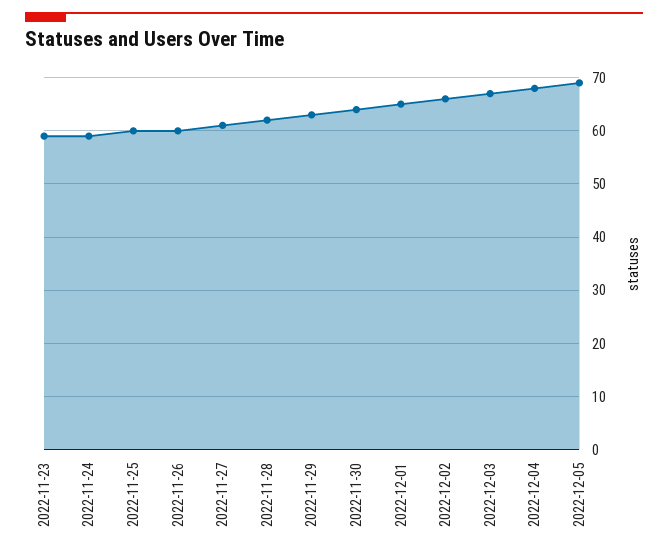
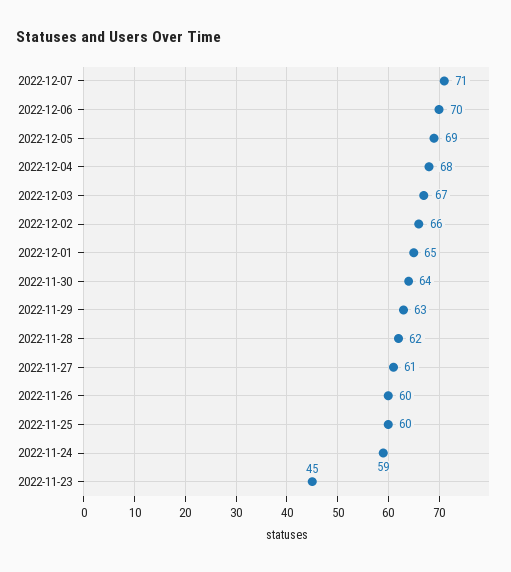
2022-11-23: 60 -> 45
2022-12-07: none -> 71
2022-12-06: none -> 70

